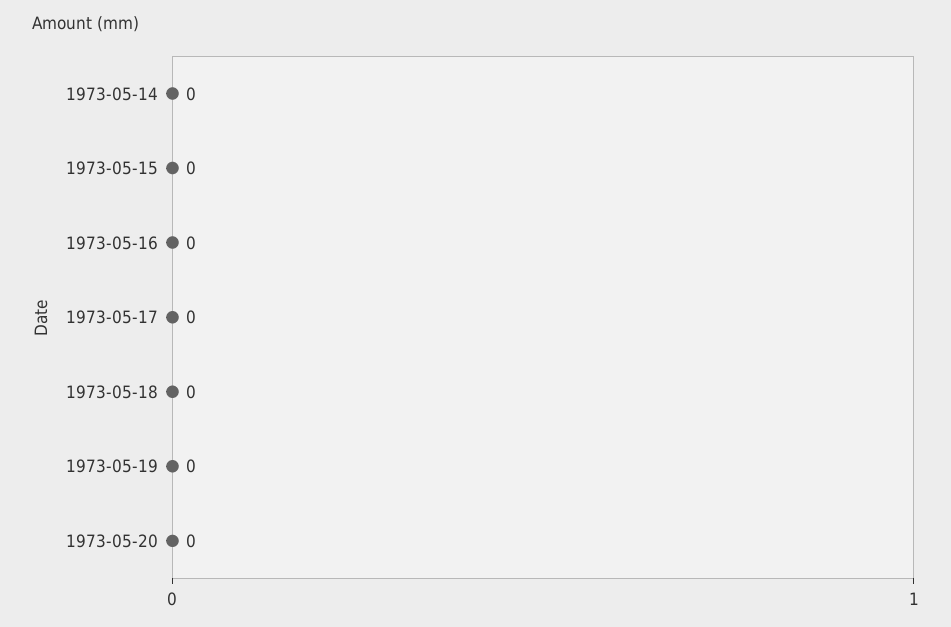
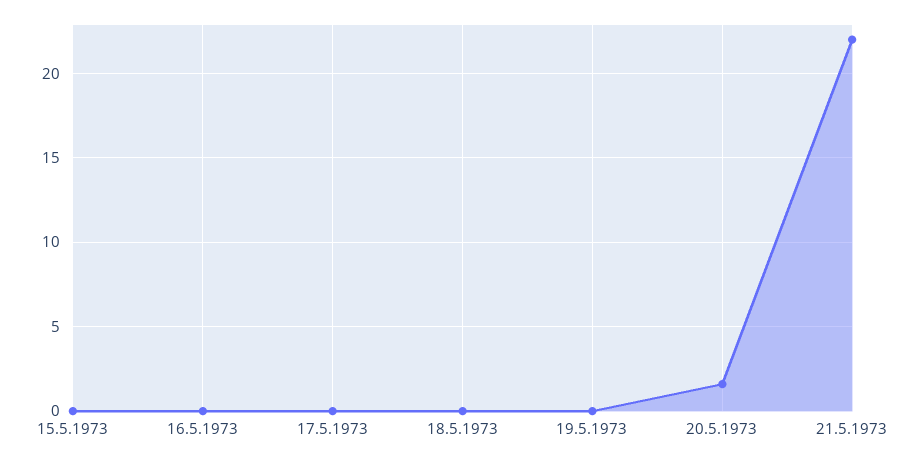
1973-05-14: 0 -> none
1973-05-20: 0 -> 1.5
21.5.1973: none -> 22

